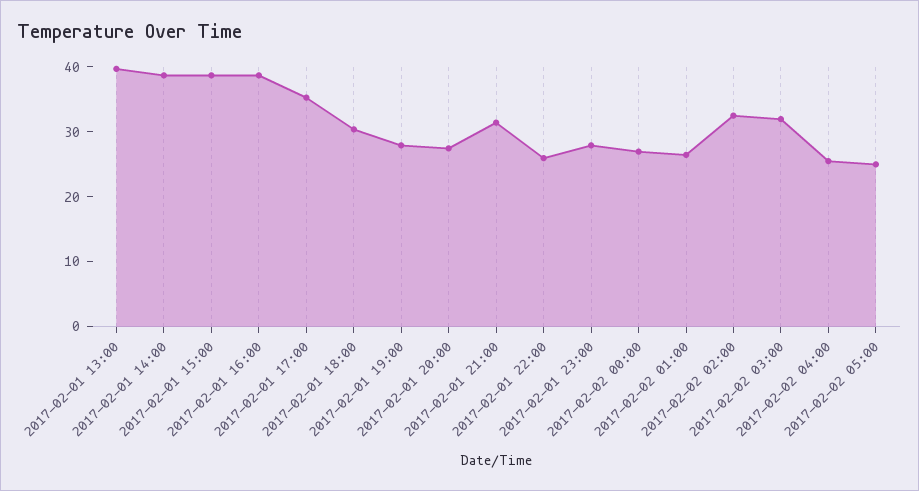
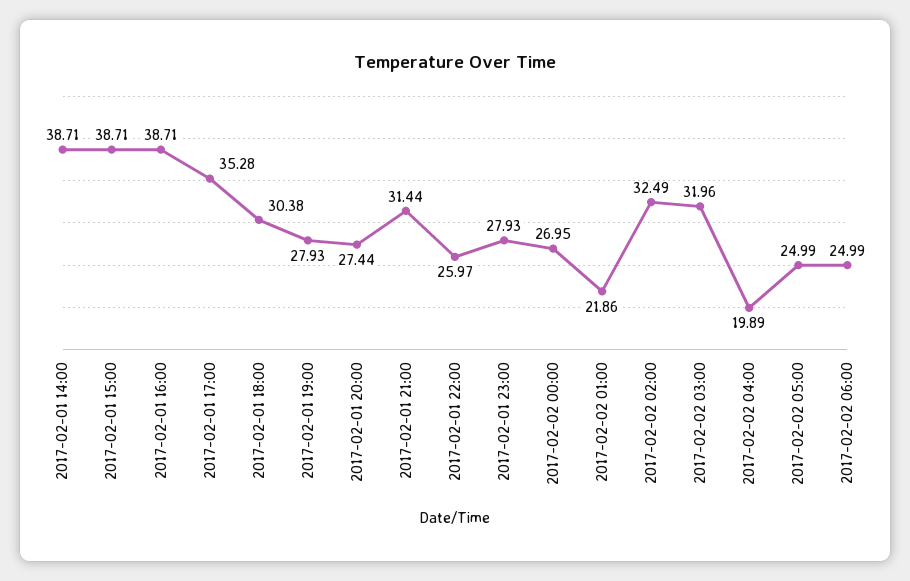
2017-02-01 13:00: 40 -> none
2017-02-02 01:00: 26 -> 21.86
2017-02-02 04:00: 26 -> 19.89
2017-02-02 06:00: none -> 24.99

